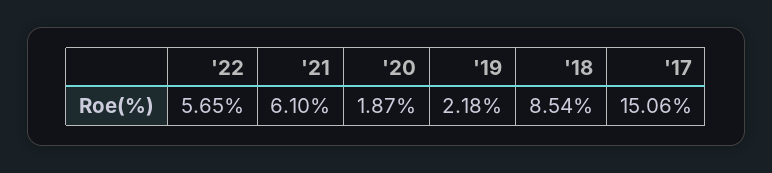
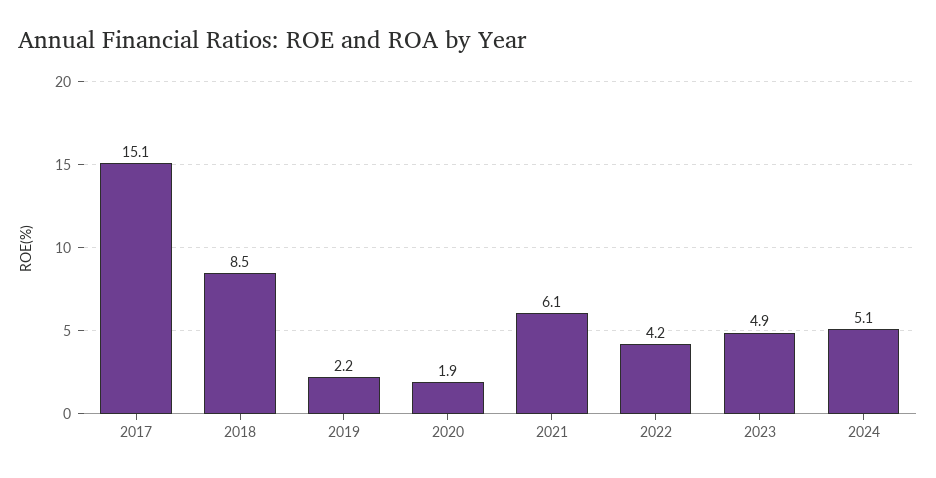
'22: 5.65 -> 4.2
2023: none -> 4.9
2024: none -> 5.1

